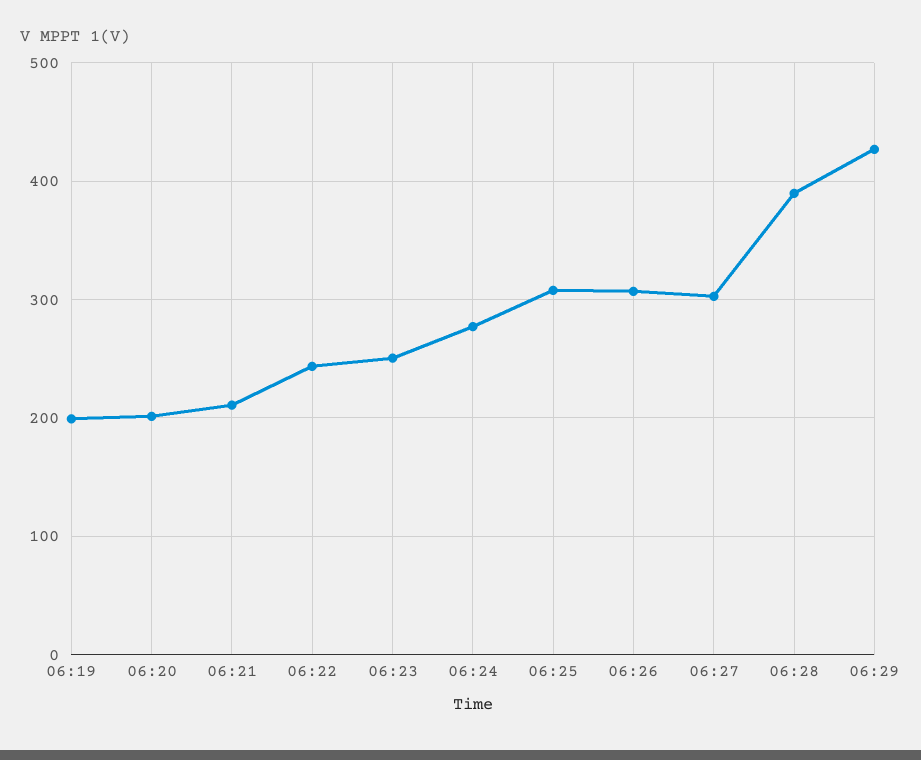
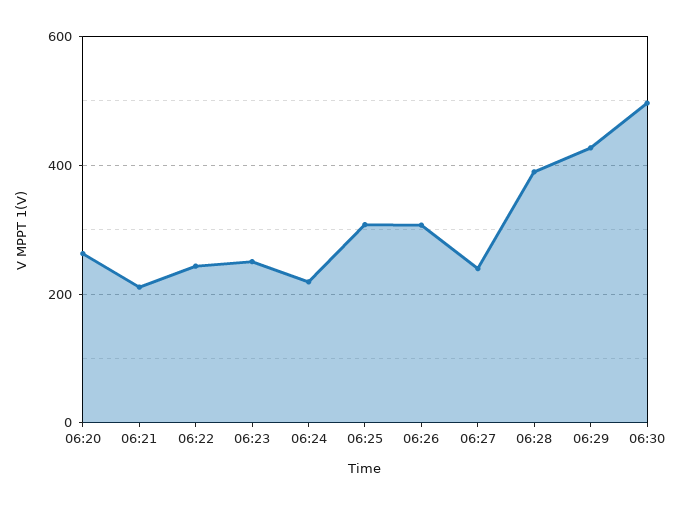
06:19: 200 -> none
06:20: 200 -> 260
06:24: 280 -> 220
06:27: 300 -> 240
06:30: none -> 500

